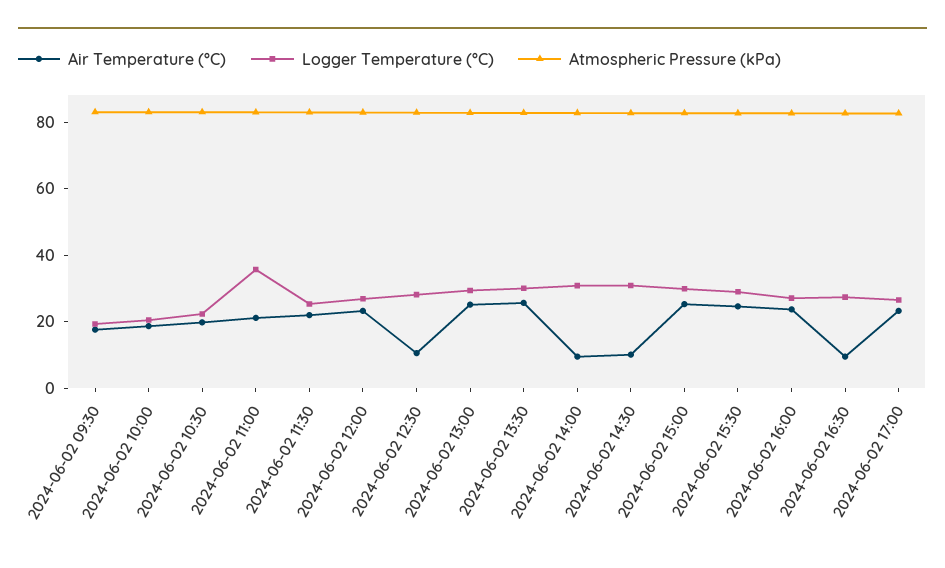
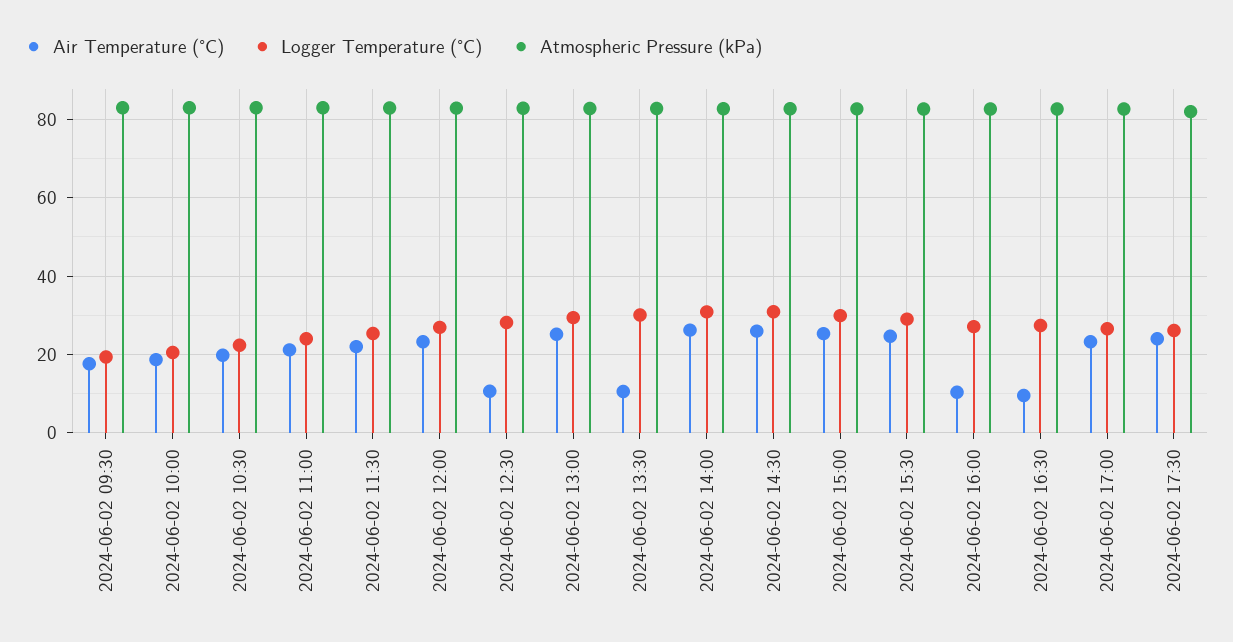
Logger Temperature (°C), 2024-06-02 11:00: 35 -> 24
Air Temperature (°C), 2024-06-02 13:30: 25 -> 10
Air Temperature (°C), 2024-06-02 14:00: 10 -> 26
Air Temperature (°C), 2024-06-02 14:30: 10 -> 26
Air Temperature (°C), 2024-06-02 16:00: 25 -> 10
Air Temperature (°C), 2024-06-02 17:30: none -> 24
Logger Temperature (°C), 2024-06-02 17:30: none -> 26
Atmospheric Pressure (kPa), 2024-06-02 17:30: none -> 82

